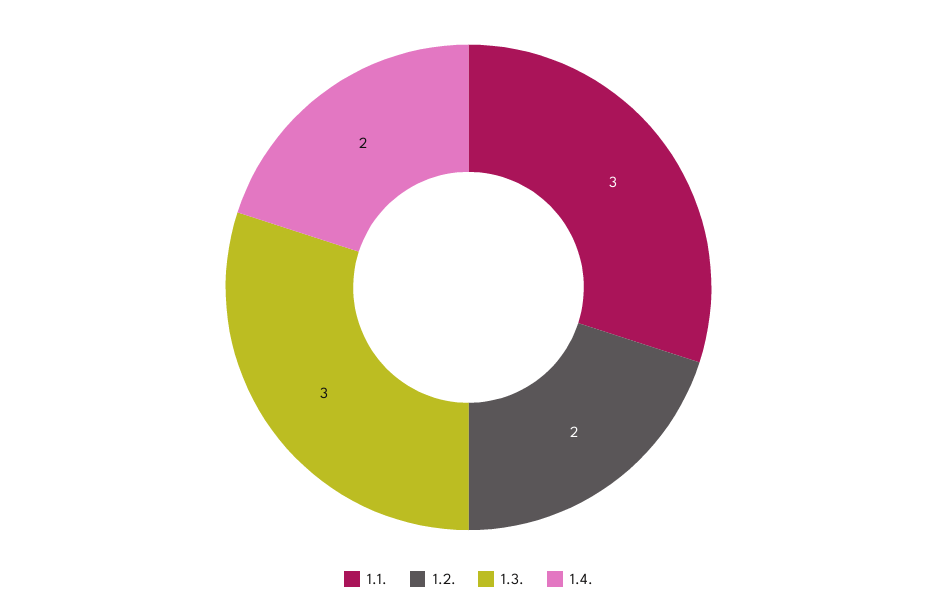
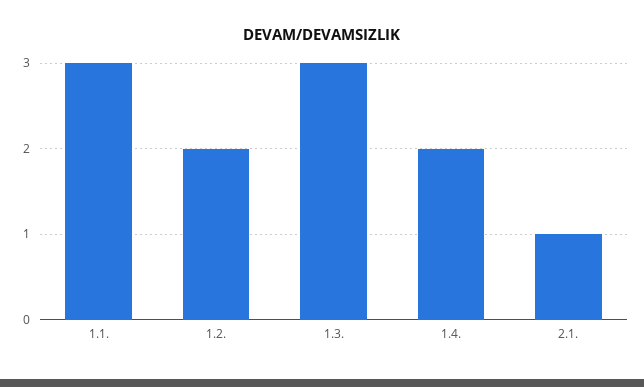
2.1.: none -> 1

